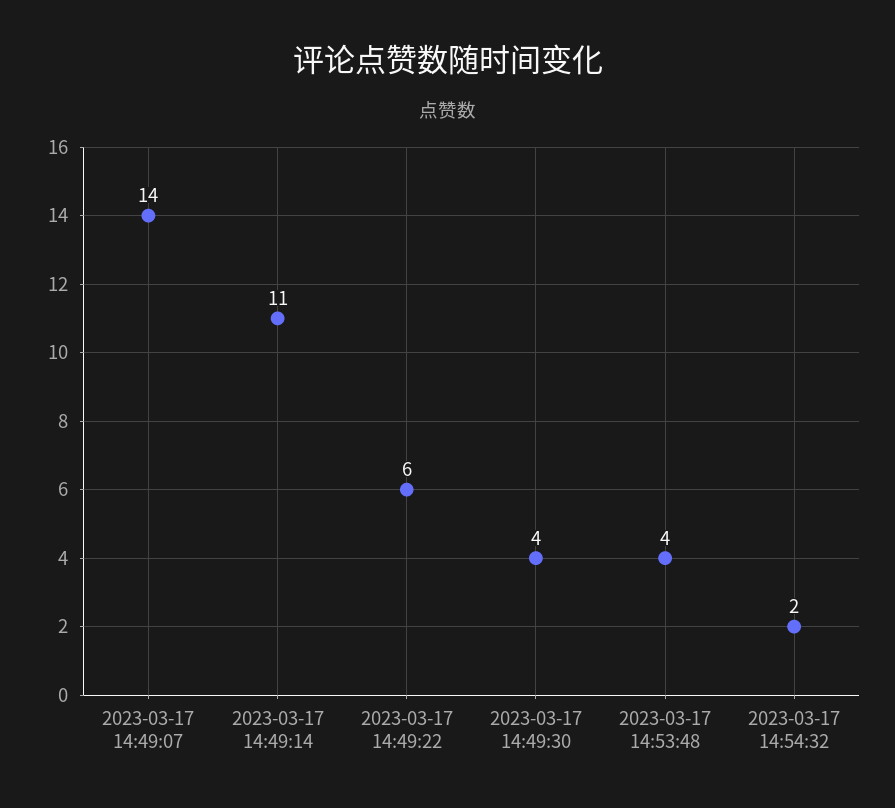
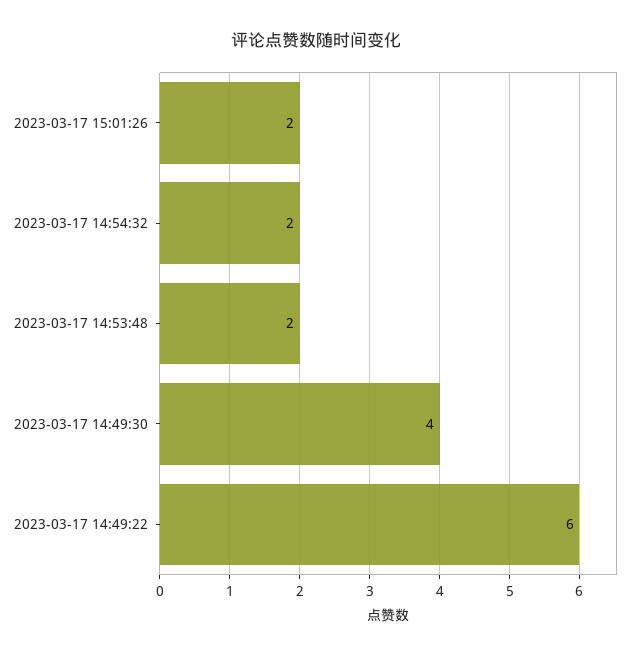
2023-03-17 14:49:07: 14 -> none
2023-03-17 14:49:14: 11 -> none
2023-03-17 14:53:48: 4 -> 2
2023-03-17 15:01:26: none -> 2

